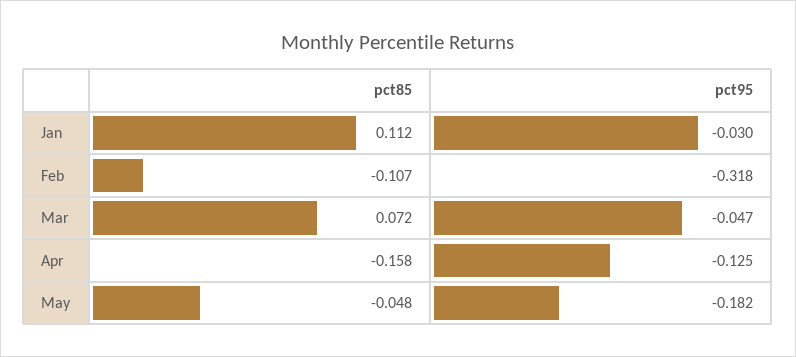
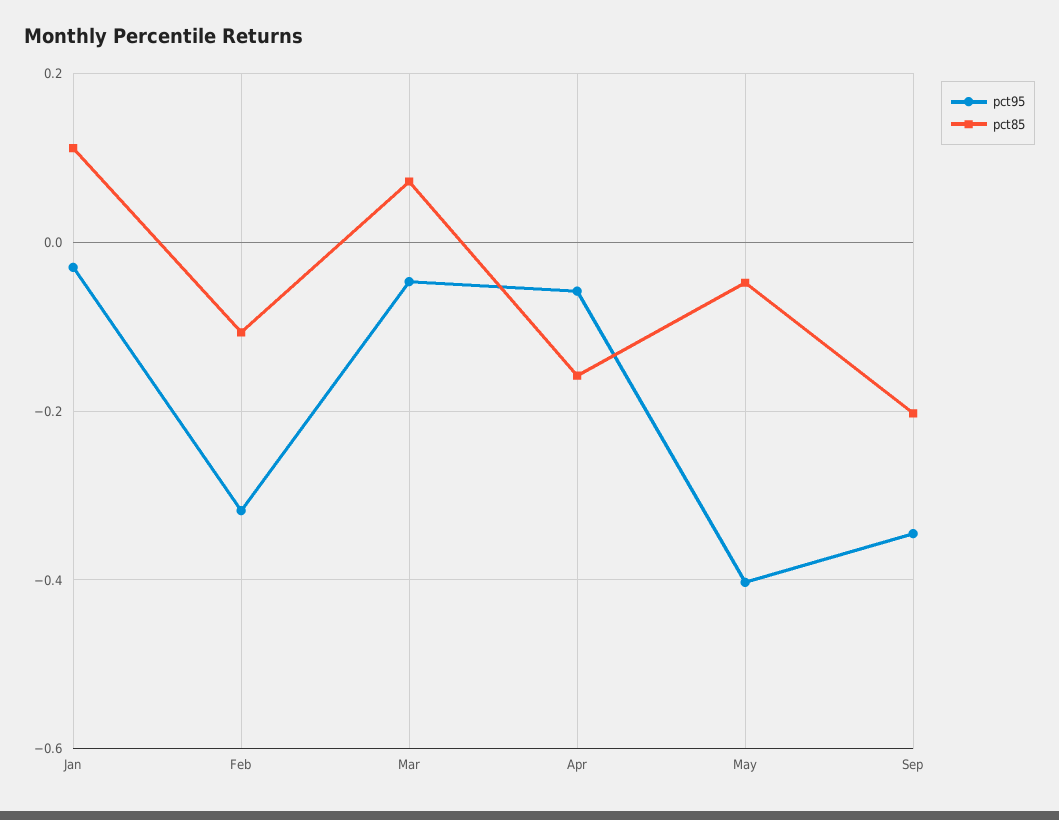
pct95, Apr: -0.125 -> -0.06
pct95, May: -0.182 -> -0.4
pct95, Sep: none -> -0.34
pct85, Sep: none -> -0.2

